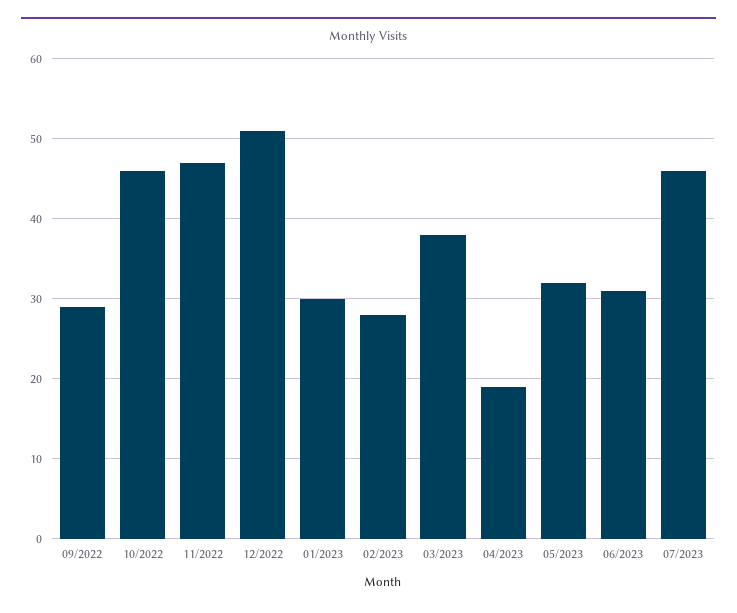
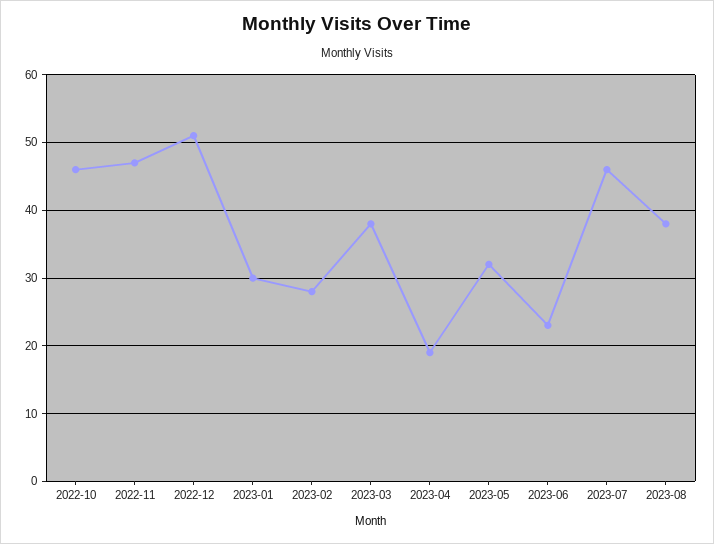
09/2022: 29 -> none
06/2023: 31 -> 23
2023-08: none -> 38

